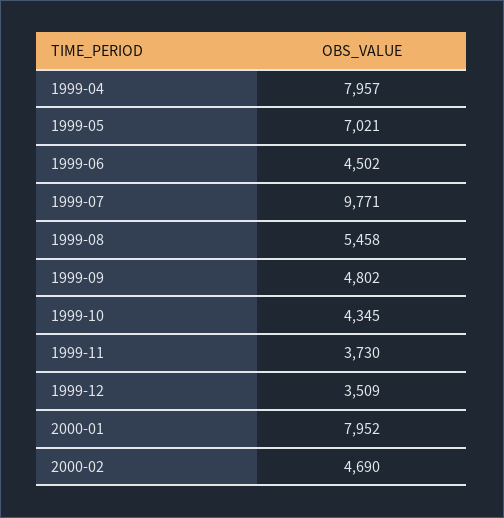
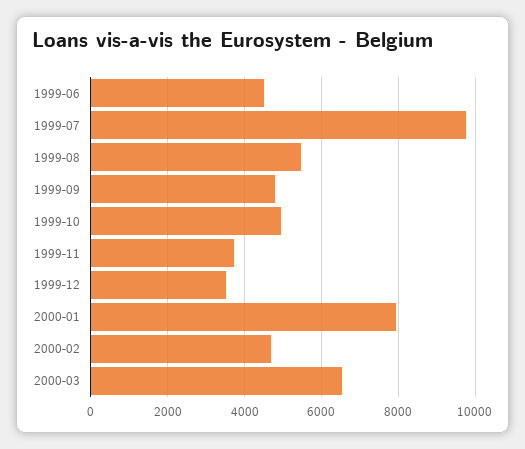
1999-04: 7957 -> none
1999-05: 7021 -> none
1999-10: 4345 -> 5000
2000-03: none -> 6600

